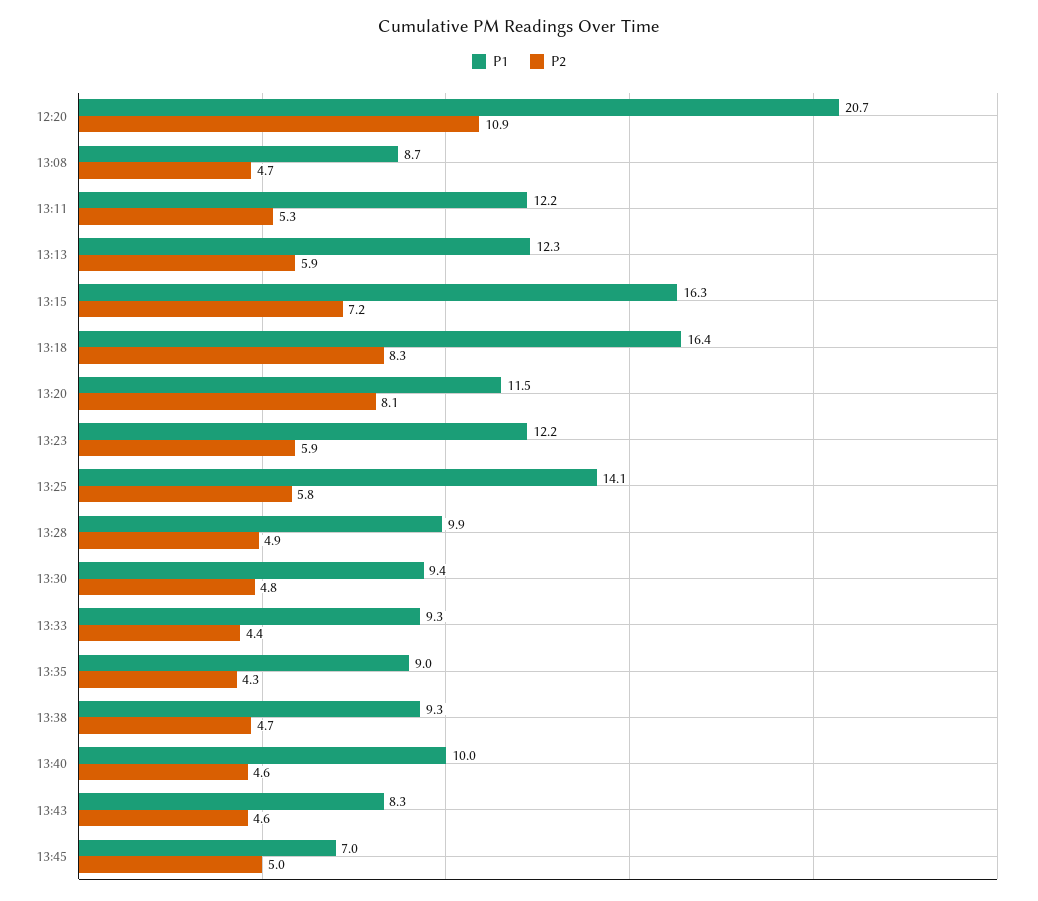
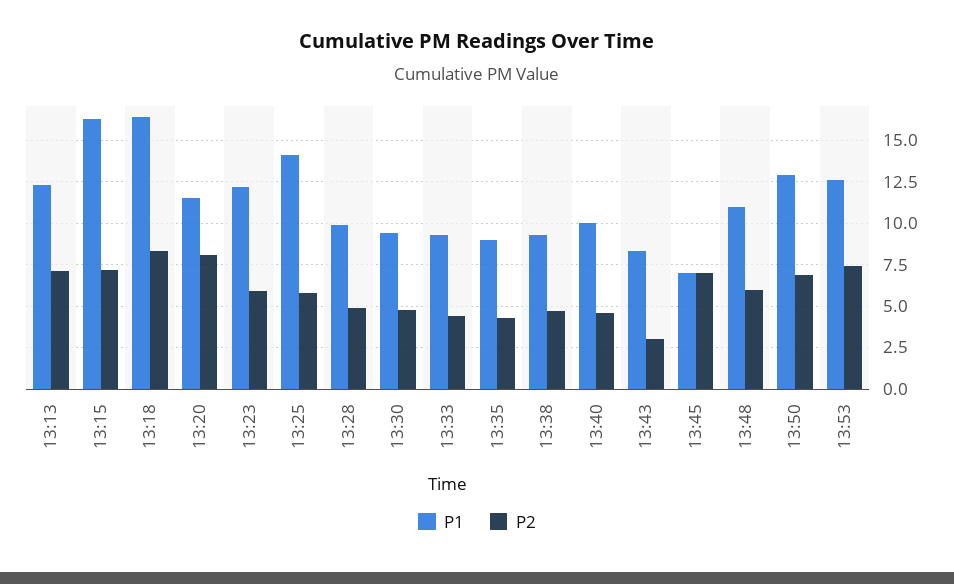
P1, 12:20: 20.7 -> none
P2, 12:20: 10.9 -> none
P1, 13:08: 8.7 -> none
P2, 13:08: 4.7 -> none
P1, 13:11: 12.2 -> none
P2, 13:11: 5.3 -> none
P2, 13:13: 5.9 -> 7
P2, 13:43: 4.6 -> 3
P2, 13:45: 5 -> 7
P1, 13:48: none -> 11
P2, 13:48: none -> 6
P1, 13:50: none -> 13
P2, 13:50: none -> 7
P1, 13:53: none -> 12.5
P2, 13:53: none -> 7.5

